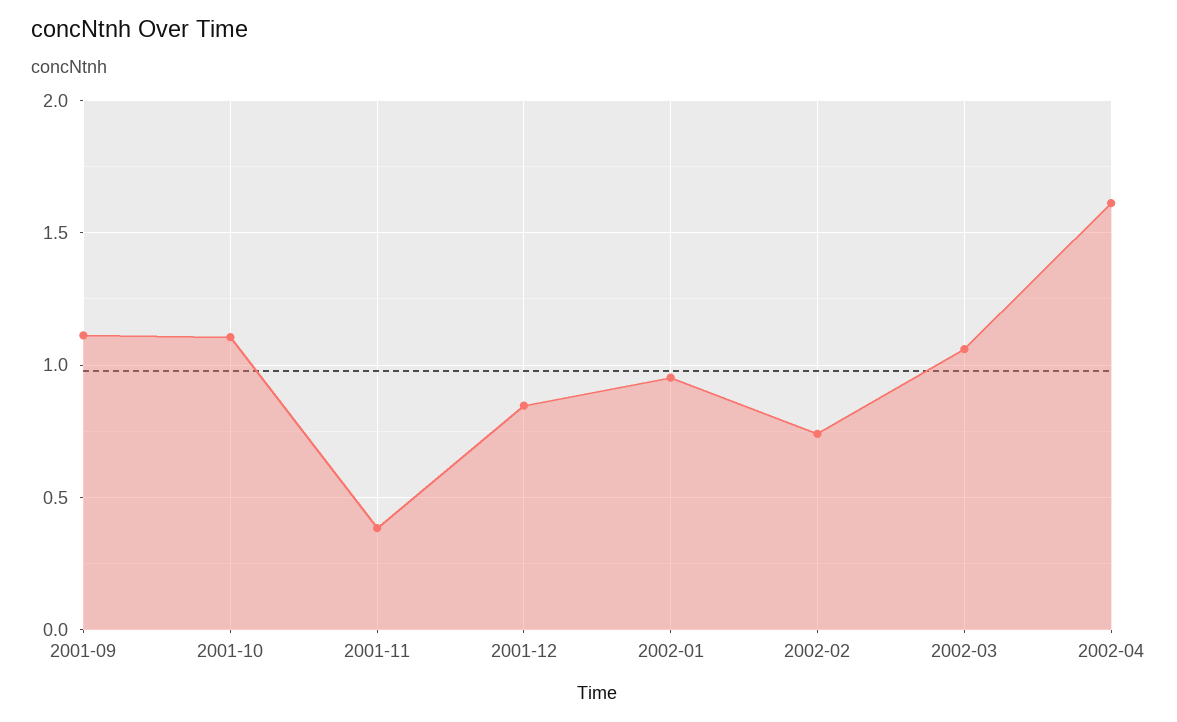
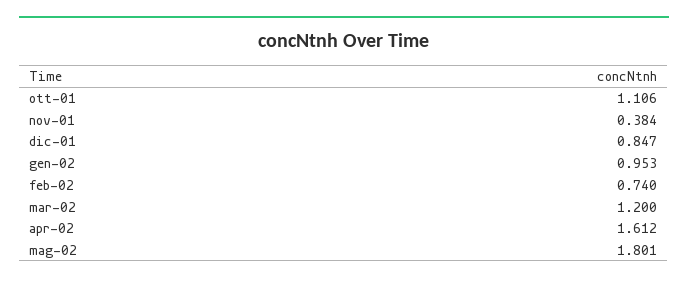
2001-09: 1.1 -> none
2002-03: 1.05 -> 1.2
mag-02: none -> 1.801

